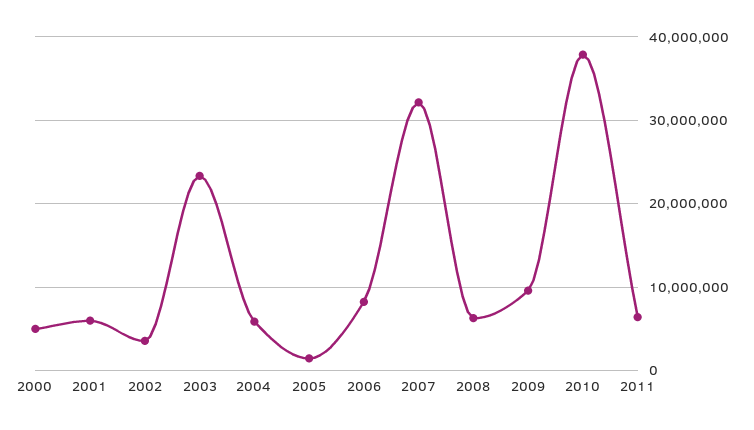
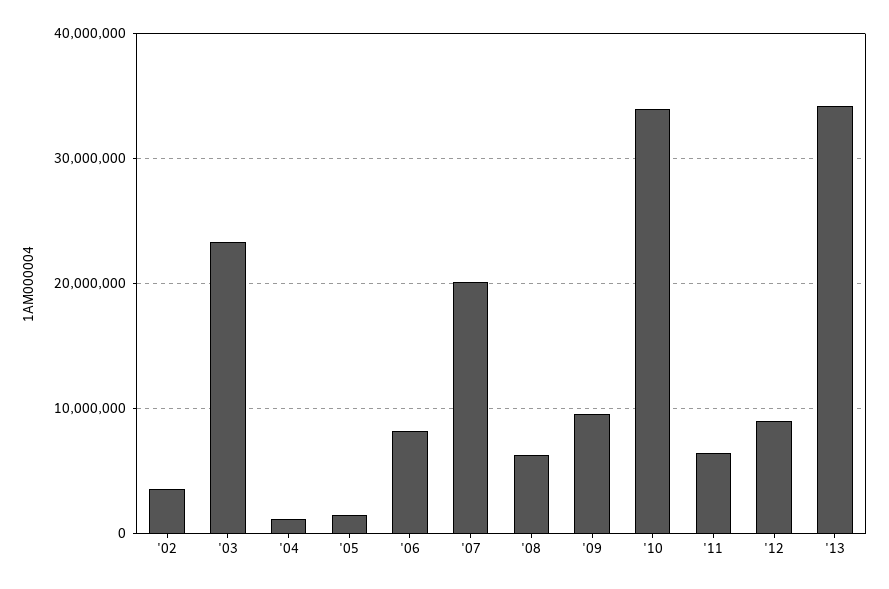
2000: 5000000 -> none
2001: 6000000 -> none
2004: 6000000 -> 1000000
2007: 32000000 -> 20000000
2010: 38000000 -> 34000000
'12: none -> 9000000
'13: none -> 34000000

